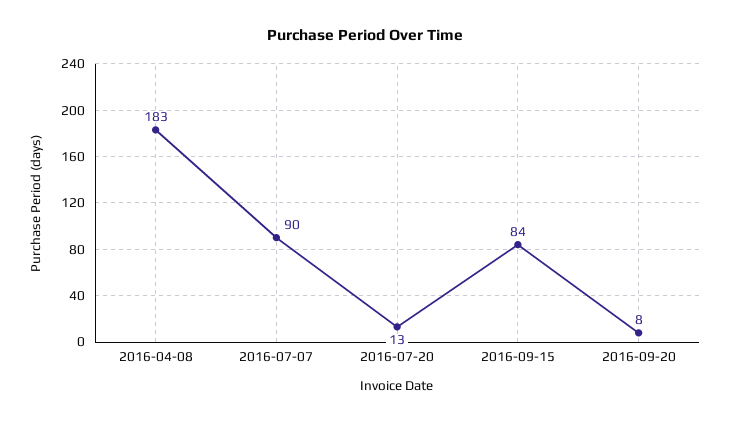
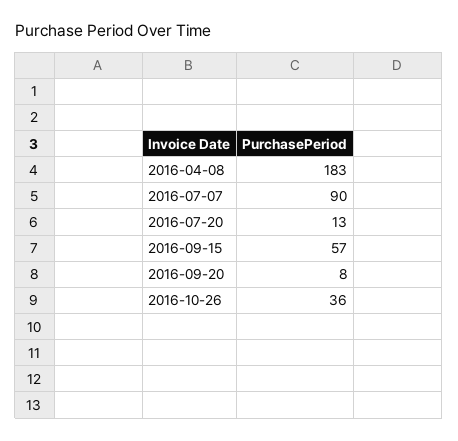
2016-09-15: 84 -> 57
2016-10-26: none -> 36

